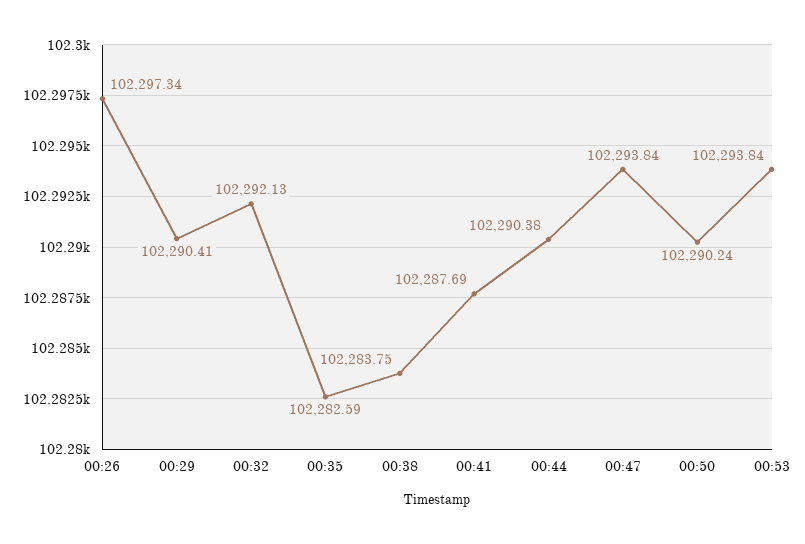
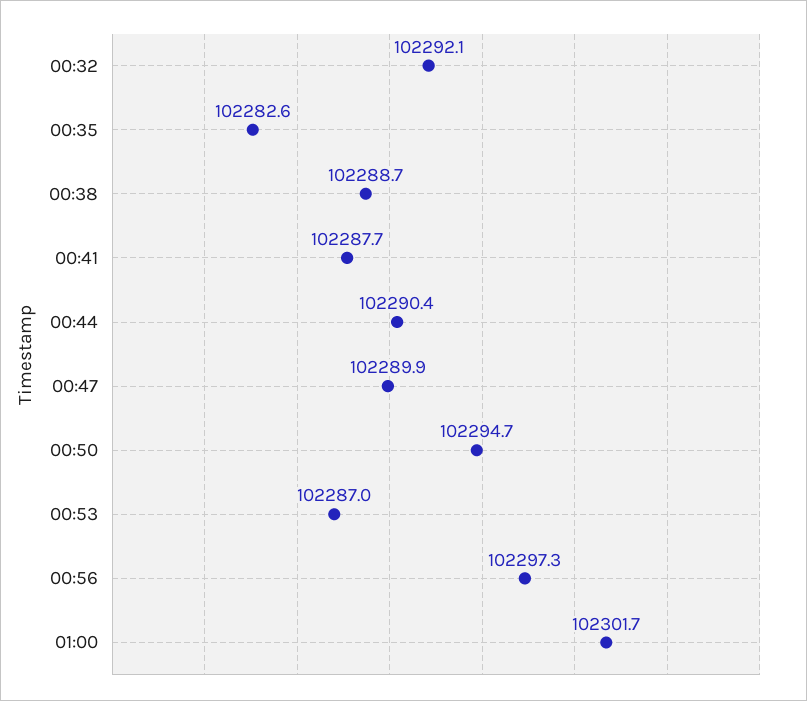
00:26: 102297.34 -> none
00:29: 102290.41 -> none
00:38: 102283.75 -> 102288.7
00:47: 102293.84 -> 102289.9
00:50: 102290.24 -> 102294.7
00:53: 102293.84 -> 102287
00:56: none -> 102297.3
01:00: none -> 102301.7

